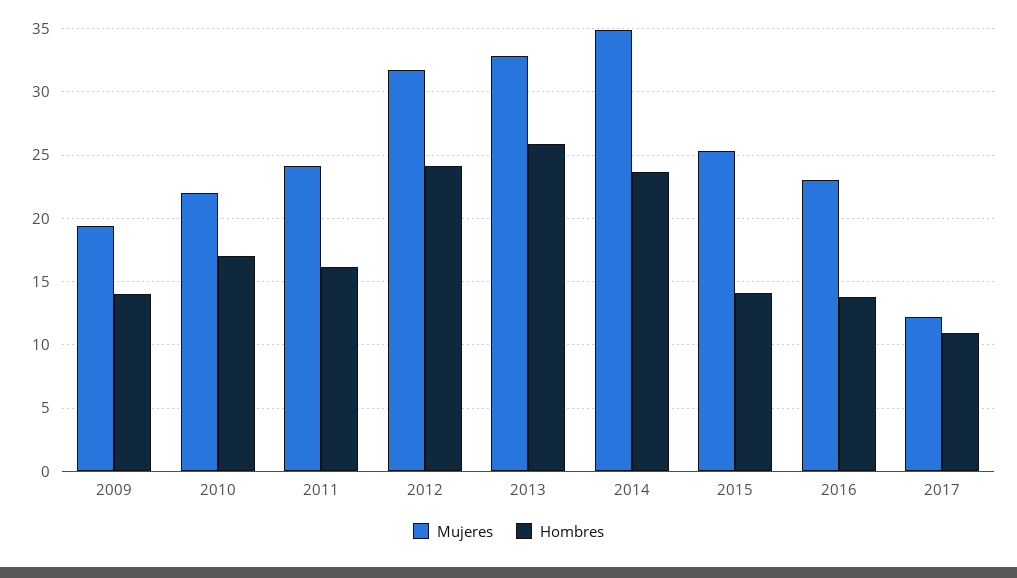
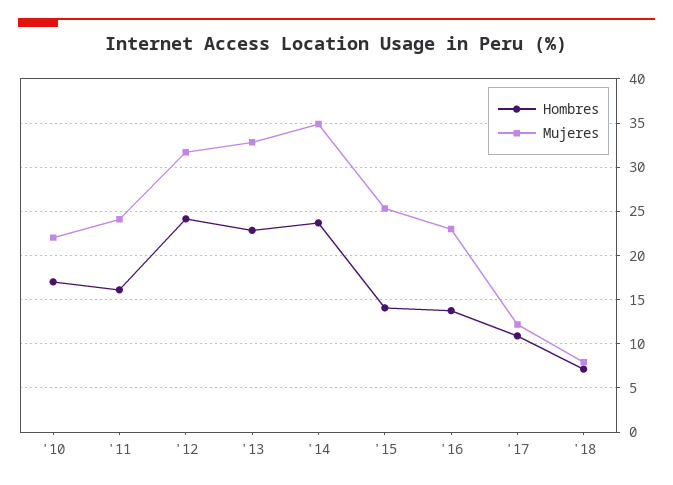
Mujeres, 2009: 19.5 -> none
Hombres, 2009: 14 -> none
Hombres, 2013: 26 -> 23
Hombres, '18: none -> 7
Mujeres, '18: none -> 8

